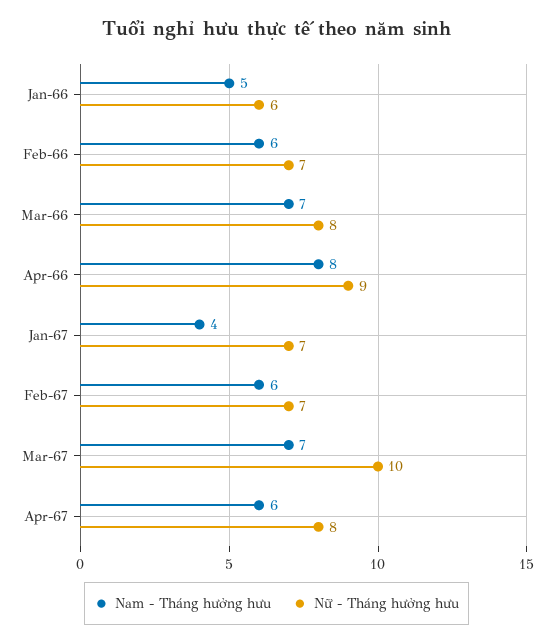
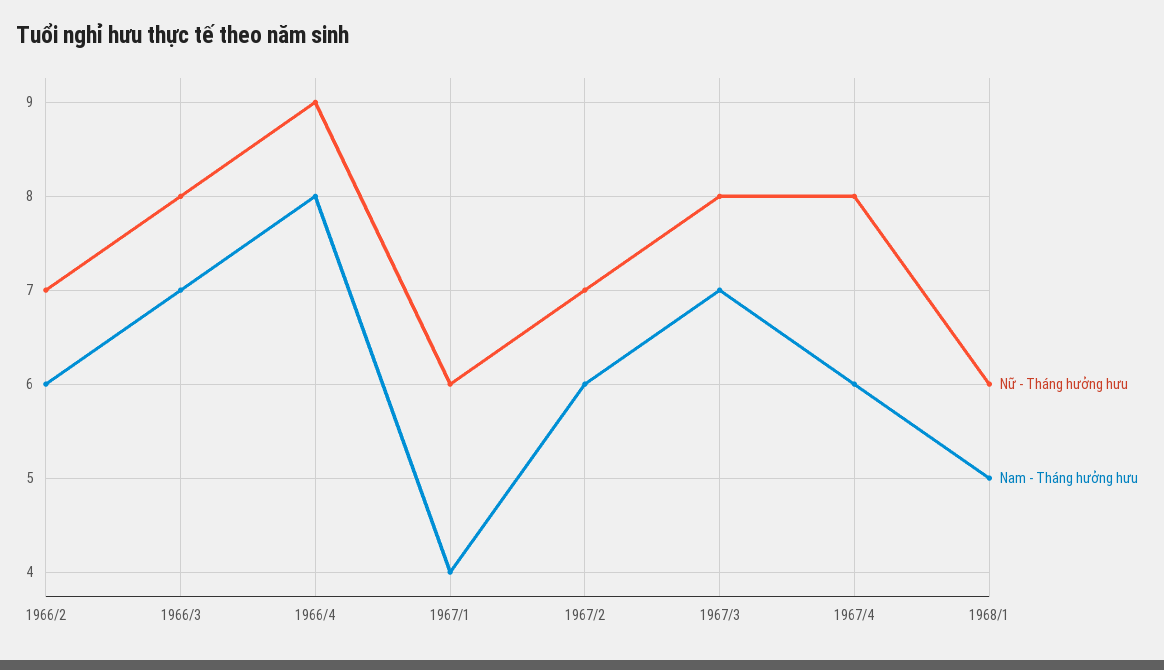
Nam - Tháng hưởng hưu, Jan-66: 5 -> none
Nữ - Tháng hưởng hưu, Jan-66: 6 -> none
Nữ - Tháng hưởng hưu, Jan-67: 7 -> 6
Nữ - Tháng hưởng hưu, Mar-67: 10 -> 8
Nữ - Tháng hưởng hưu, 1968/1: none -> 6
Nam - Tháng hưởng hưu, 1968/1: none -> 5

